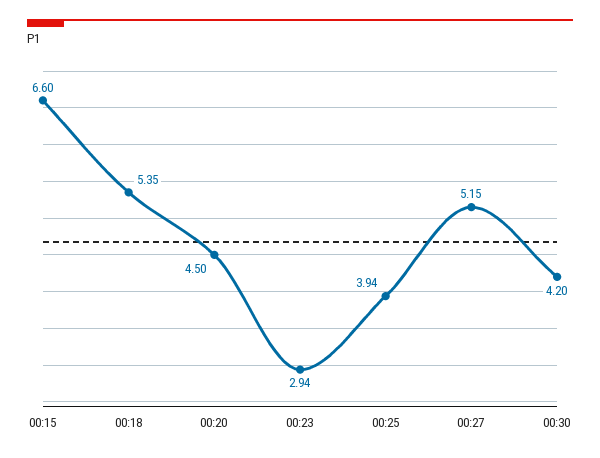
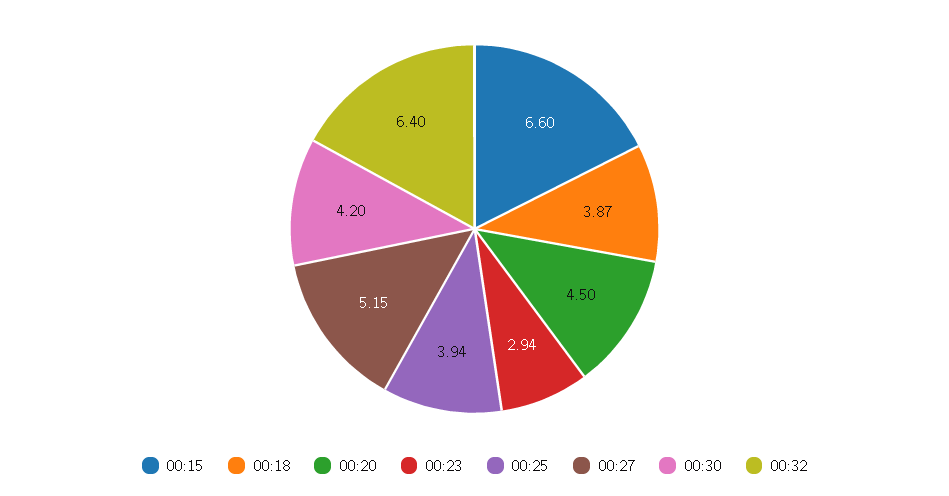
00:18: 5.35 -> 3.87
00:32: none -> 6.4

